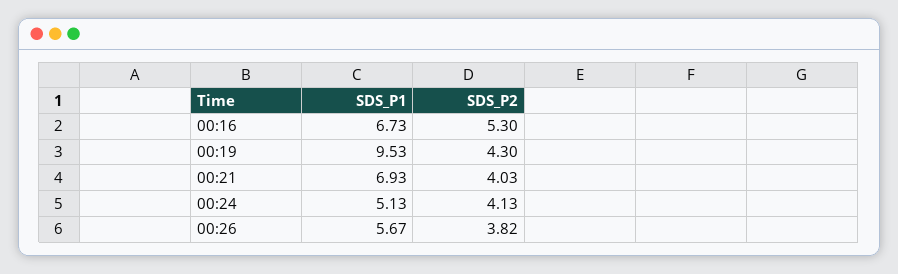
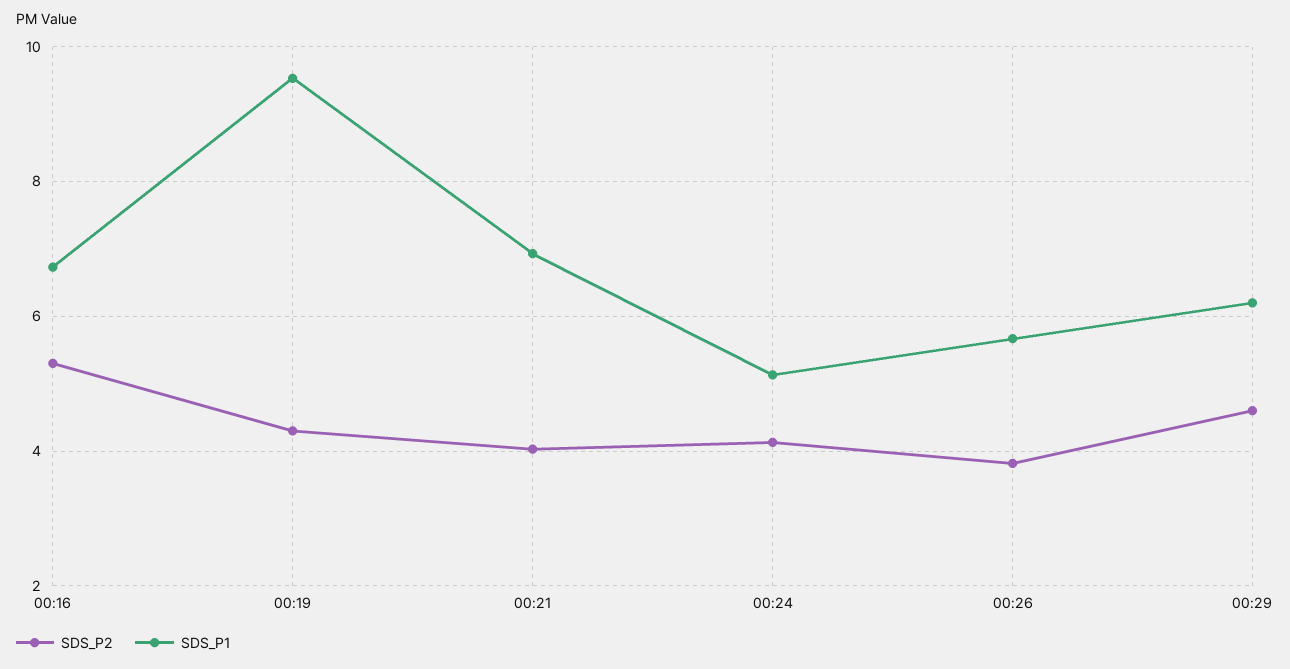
SDS_P2, 00:29: none -> 4.6
SDS_P1, 00:29: none -> 6.2

